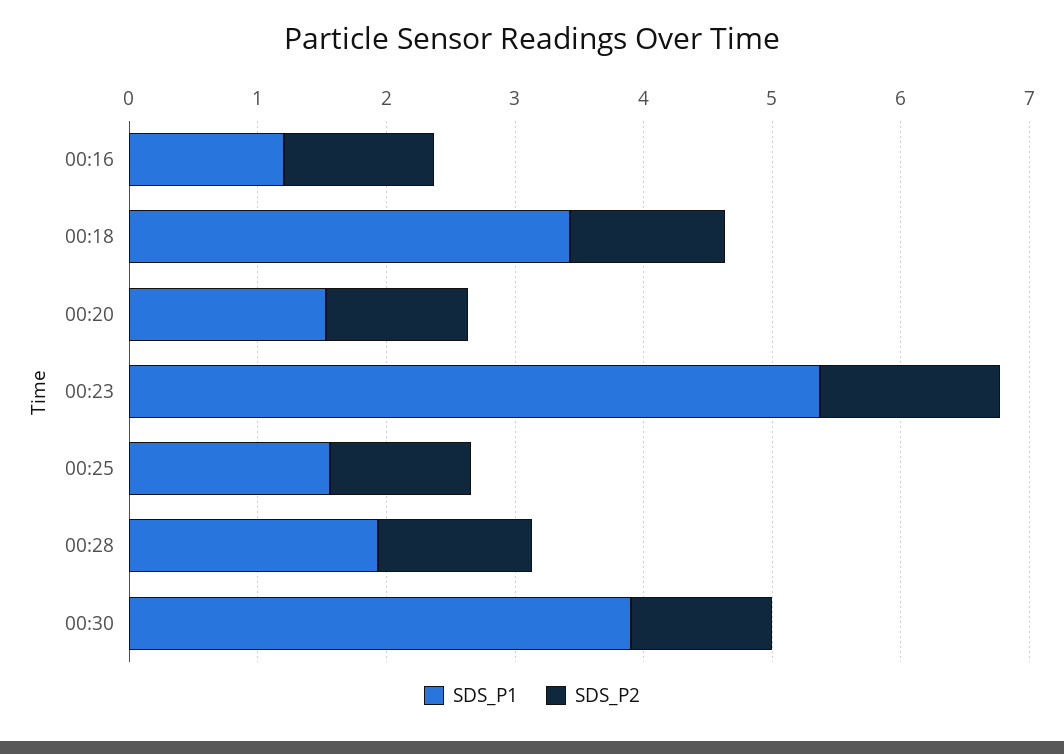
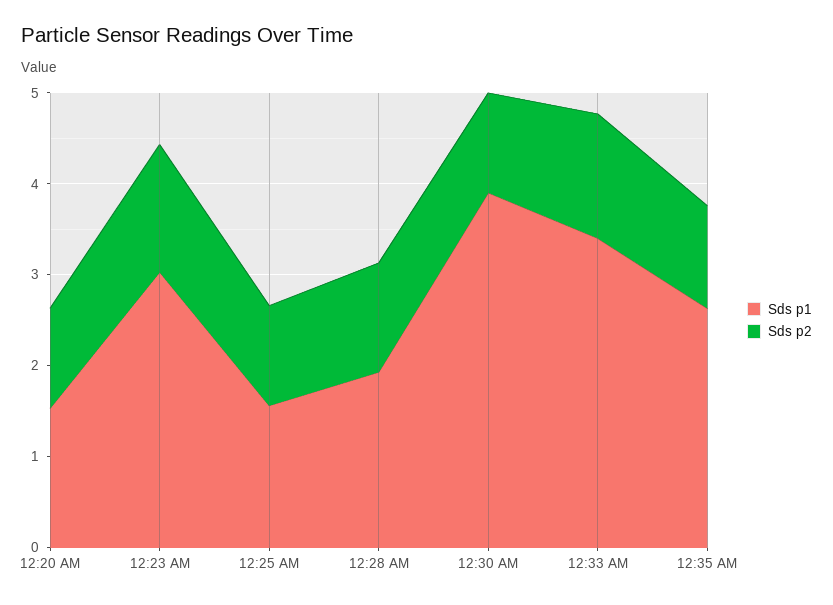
SDS_P1, 00:16: 1.2 -> none
SDS_P2, 00:16: 1.2 -> none
SDS_P1, 00:18: 3.4 -> none
SDS_P2, 00:18: 1.2 -> none
SDS_P1, 00:23: 5.4 -> 3
SDS_P1, 12:33 AM: none -> 3.4
SDS_P2, 12:33 AM: none -> 1.4
SDS_P1, 12:35 AM: none -> 2.6
SDS_P2, 12:35 AM: none -> 1.2

